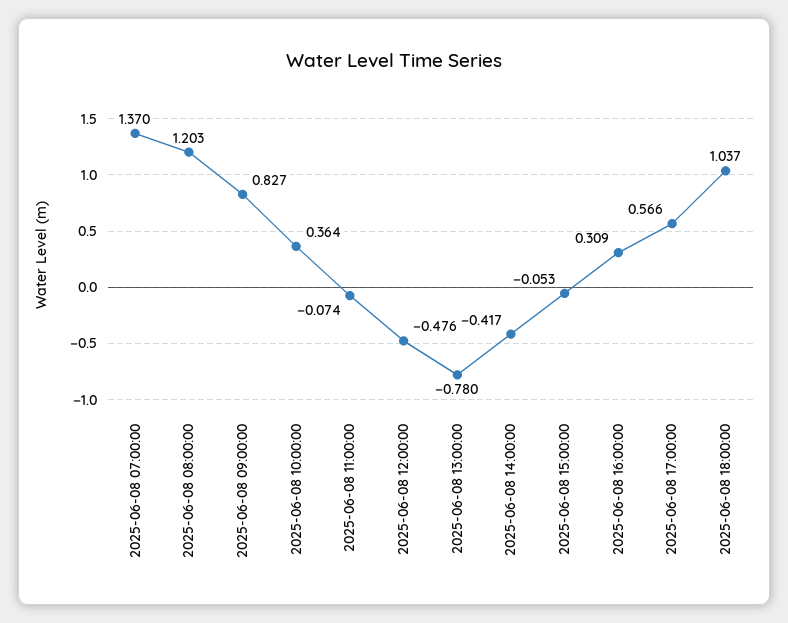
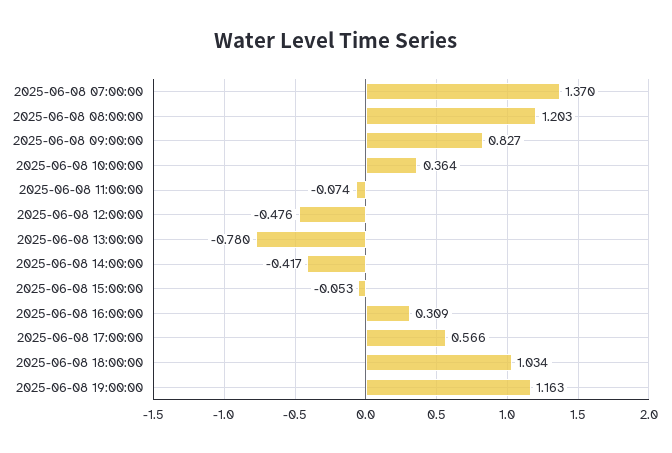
2025-06-08 18:00:00: 1.037 -> 1.034
2025-06-08 19:00:00: none -> 1.163

